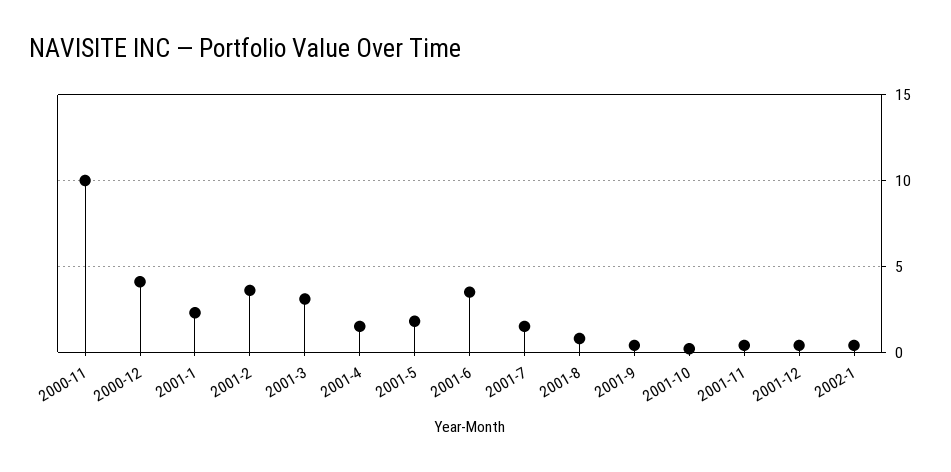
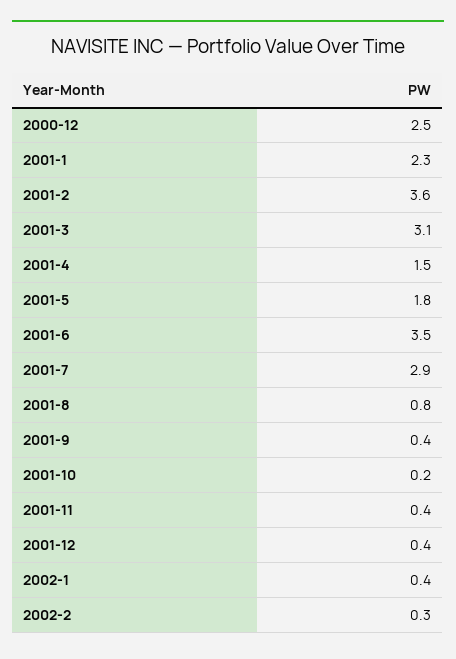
2000-11: 10 -> none
2000-12: 4 -> 2.5
2001-7: 1.5 -> 2.9
2002-2: none -> 0.3

